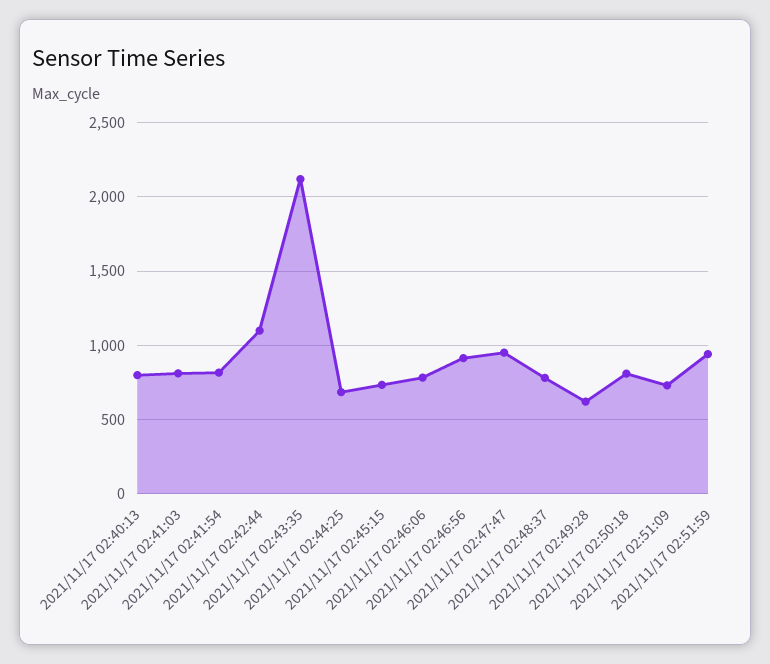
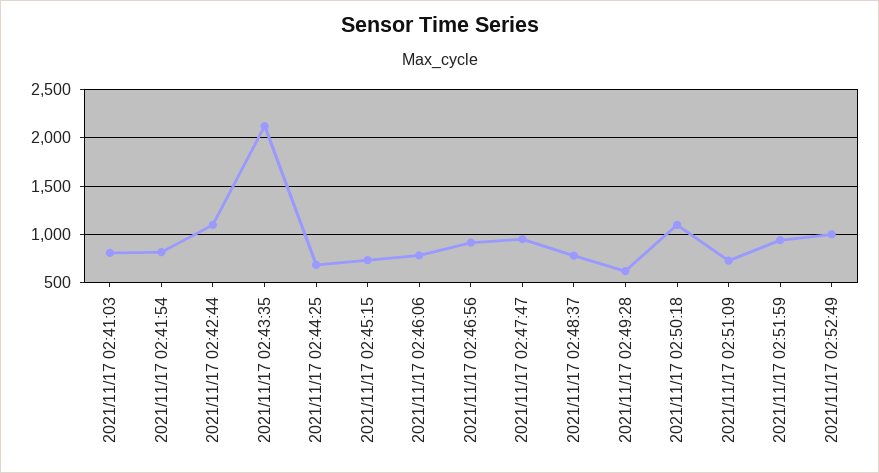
2021/11/17 02:40:13: 800 -> none
2021/11/17 02:50:18: 800 -> 1100
2021/11/17 02:52:49: none -> 1000

